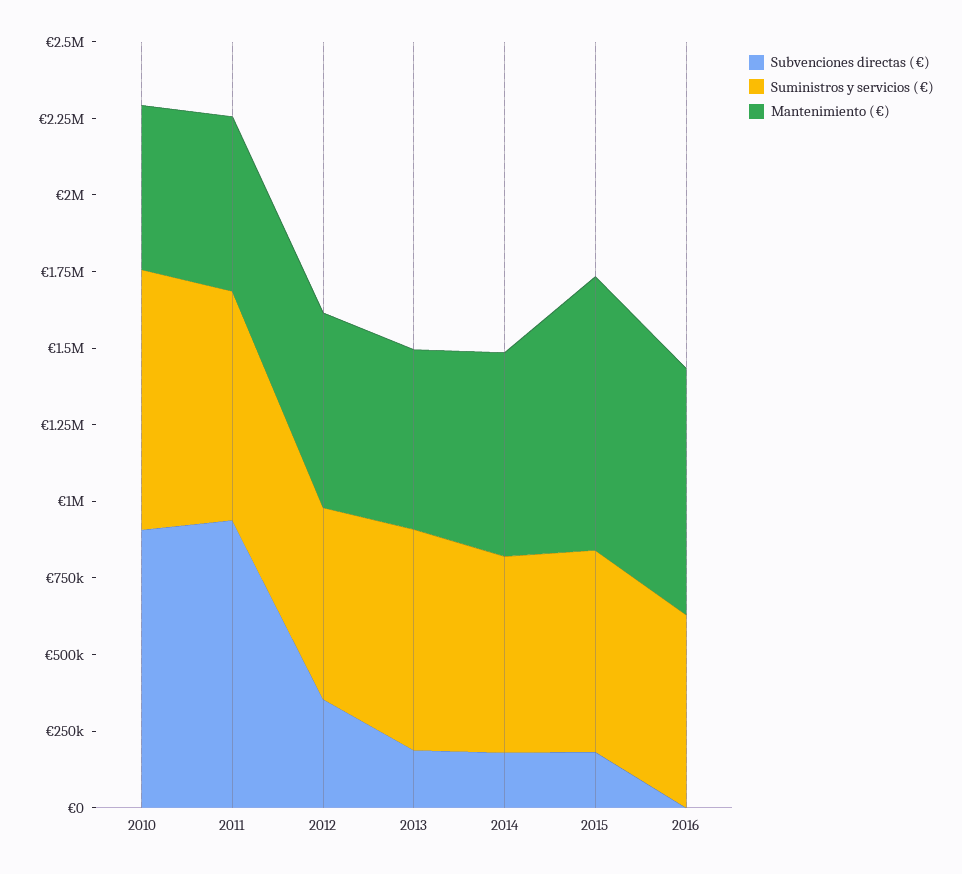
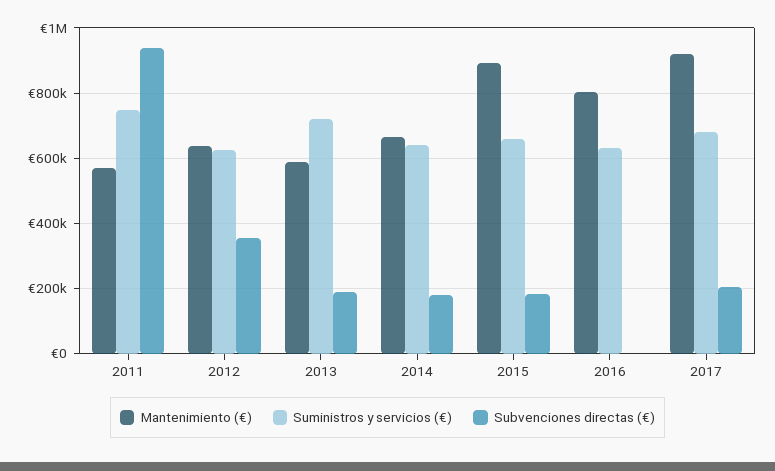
Subvenciones directas (€), 2010: 900000 -> none
Suministros y servicios (€), 2010: 850000 -> none
Mantenimiento (€), 2010: 550000 -> none
Mantenimiento (€), 2017: none -> 920000
Suministros y servicios (€), 2017: none -> 680000
Subvenciones directas (€), 2017: none -> 200000

